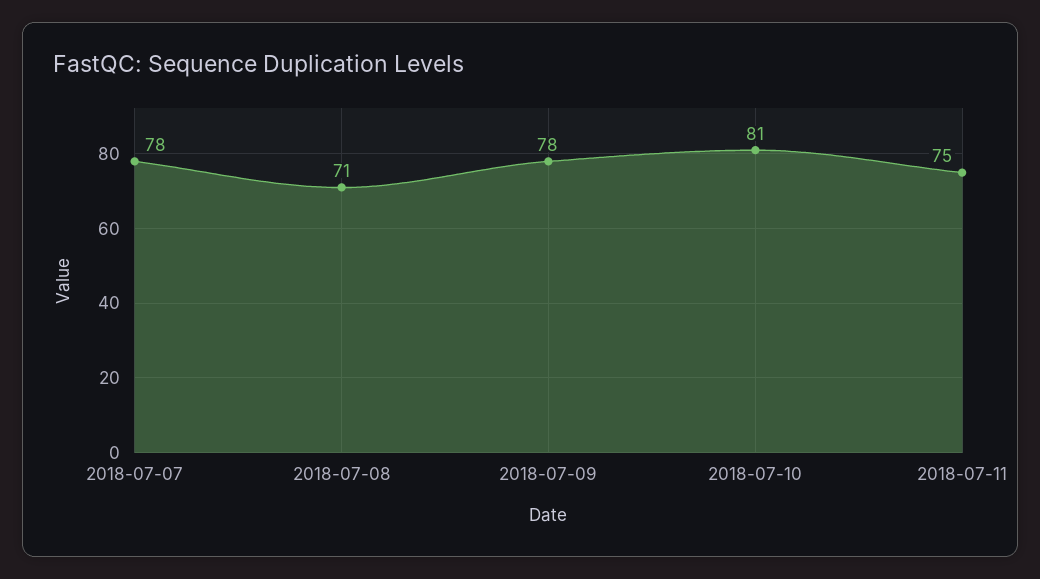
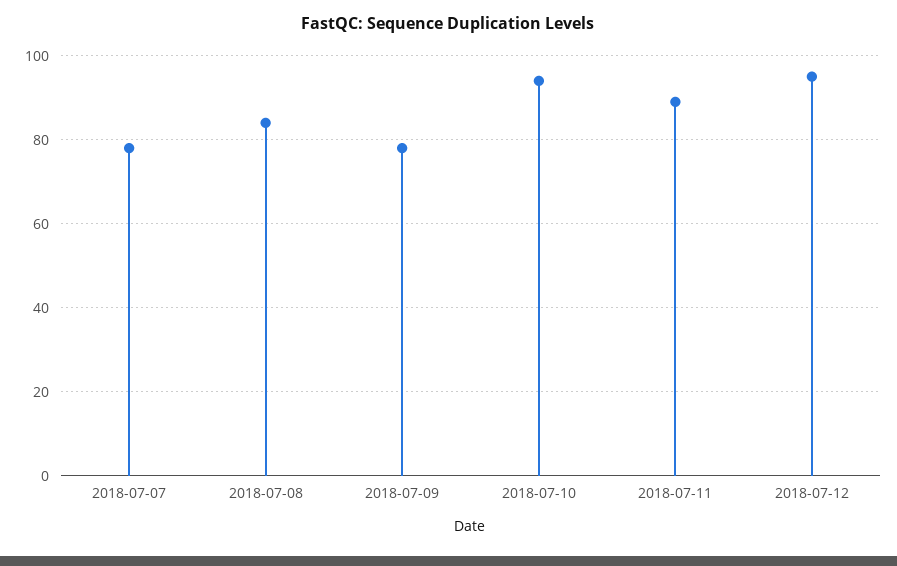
2018-07-08: 71 -> 85
2018-07-10: 81 -> 95
2018-07-11: 75 -> 90
2018-07-12: none -> 95

